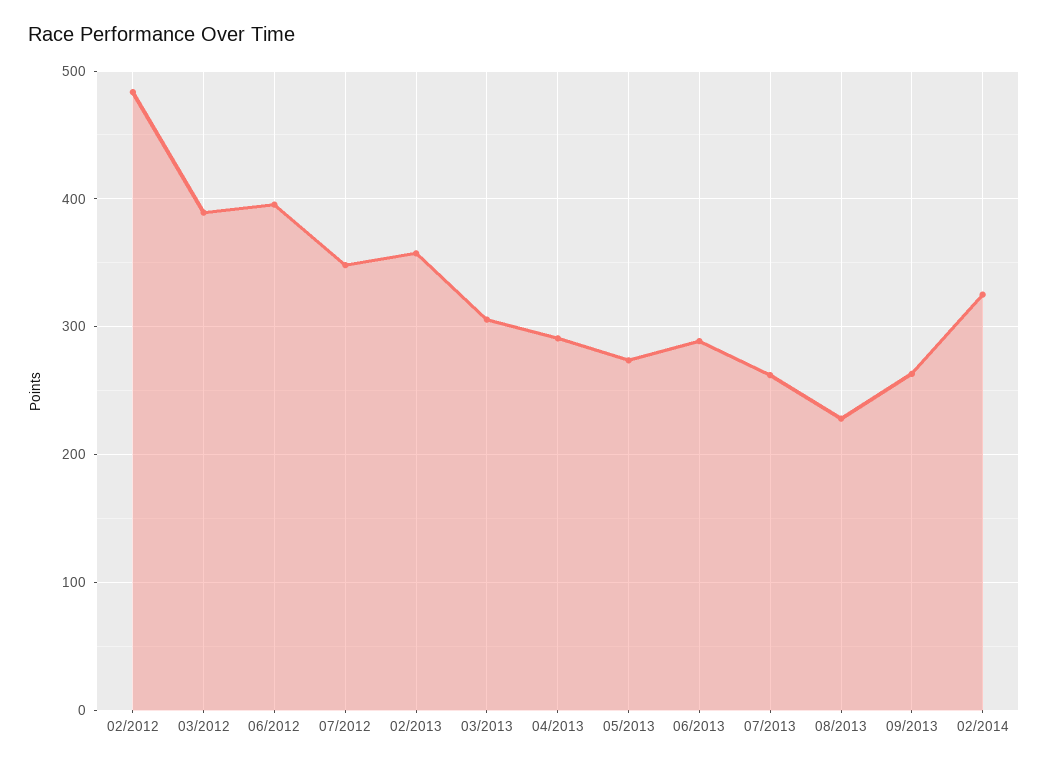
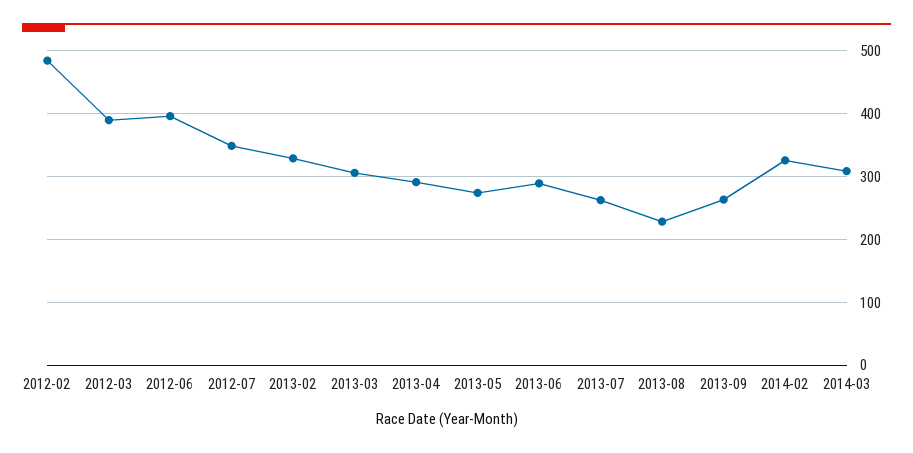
02/2013: 360 -> 330
2014-03: none -> 310

